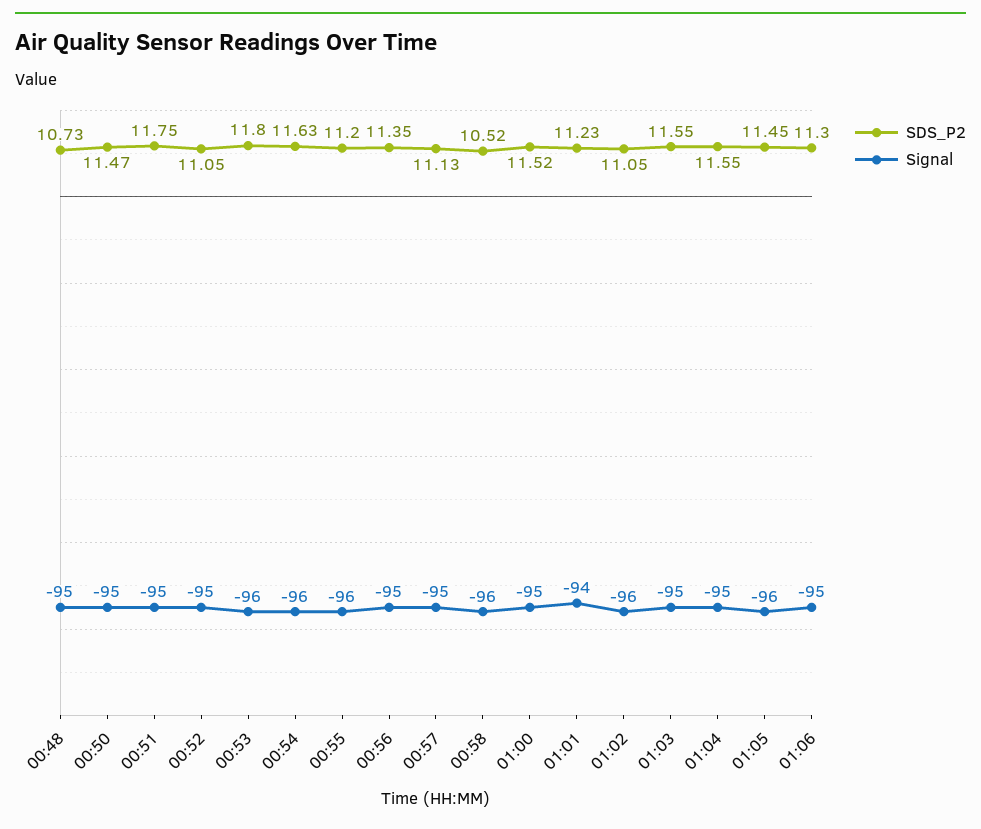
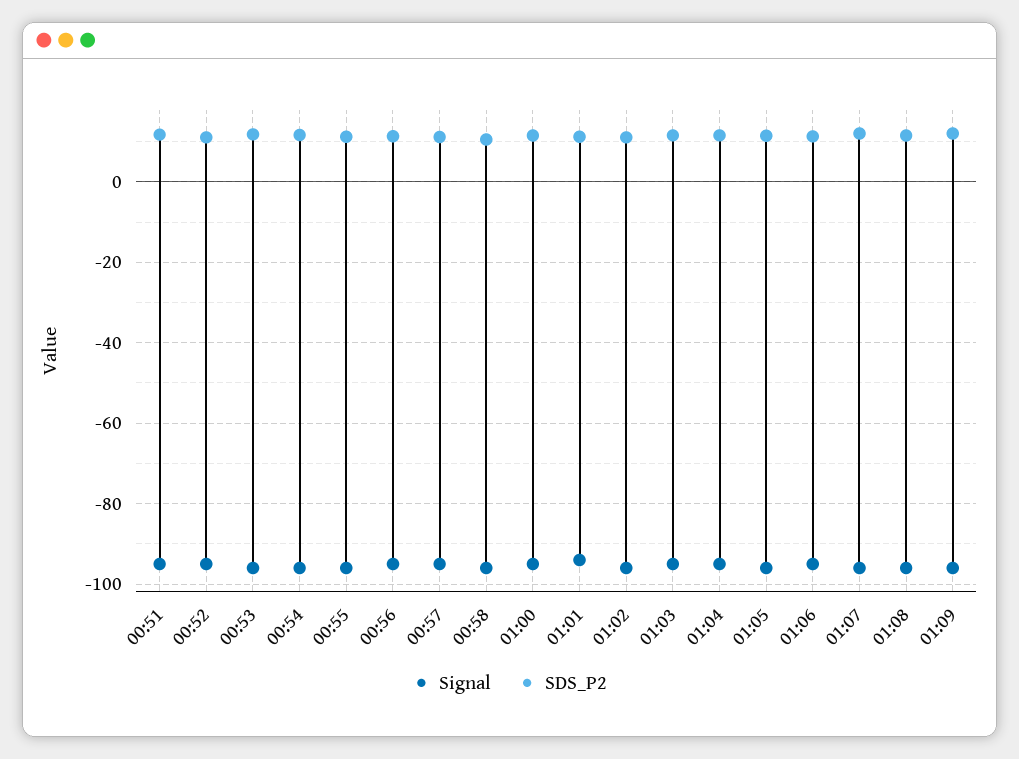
SDS_P2, 00:48: 10.73 -> none
Signal, 00:48: -95 -> none
SDS_P2, 00:50: 11.47 -> none
Signal, 00:50: -95 -> none
Signal, 01:07: none -> -96
SDS_P2, 01:07: none -> 12
Signal, 01:08: none -> -96
SDS_P2, 01:08: none -> 12
Signal, 01:09: none -> -96
SDS_P2, 01:09: none -> 12

